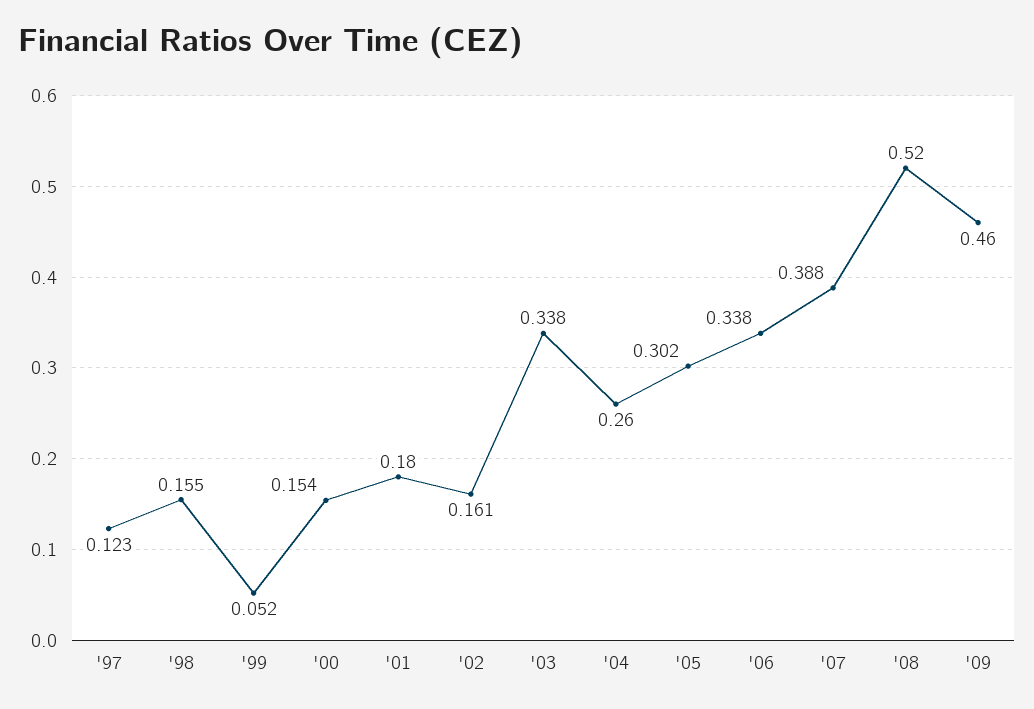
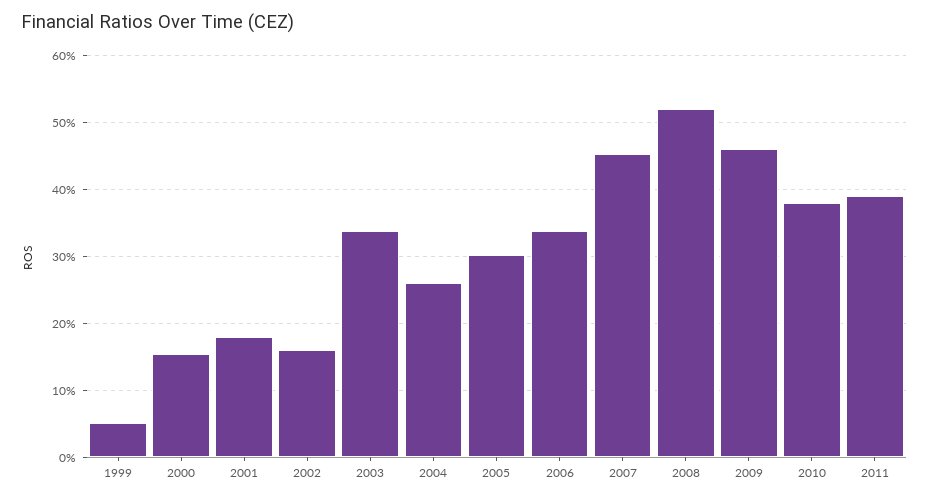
'97: 0.123 -> none
'98: 0.155 -> none
'07: 0.388 -> 0.45
2010: none -> 0.38
2011: none -> 0.39

